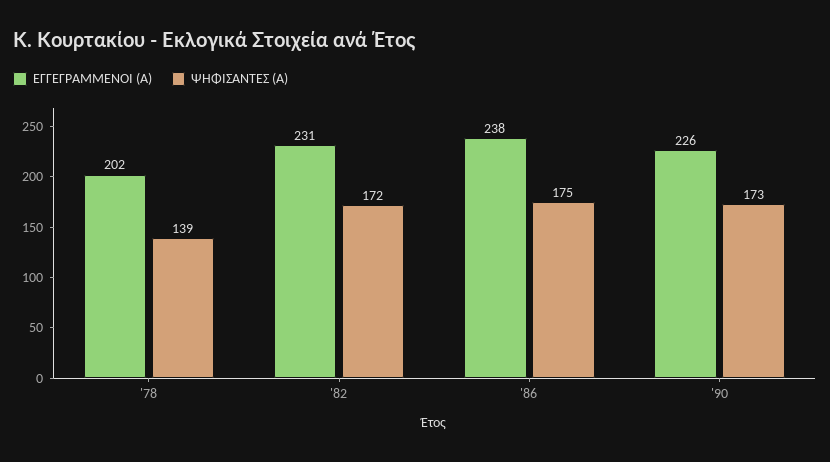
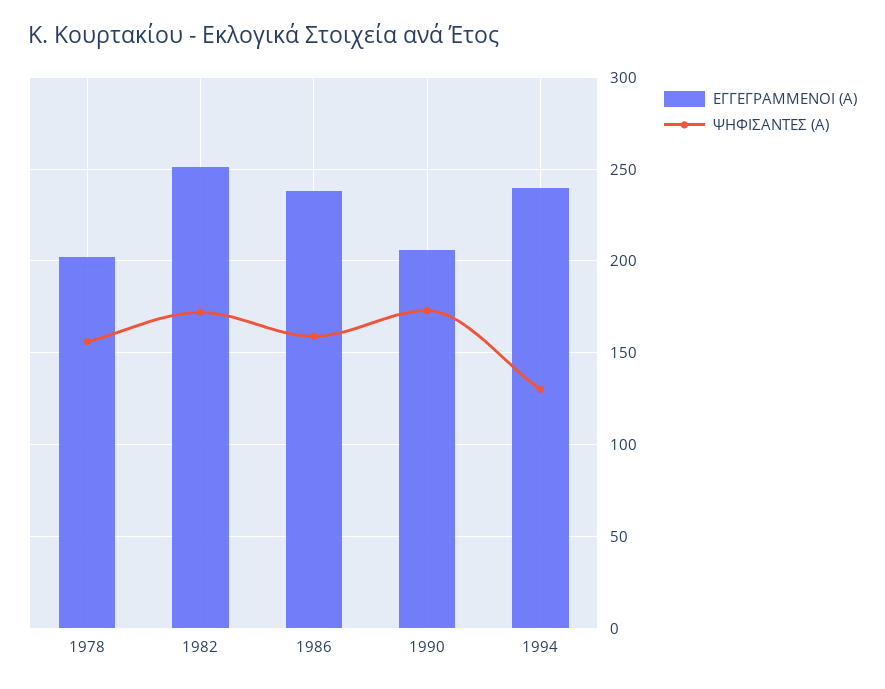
ΨΗΦΙΣΑΝΤΕΣ (Α), '78: 139 -> 155
ΕΓΓΕΓΡΑΜΜΕΝΟΙ (Α), '82: 231 -> 250
ΨΗΦΙΣΑΝΤΕΣ (Α), '86: 175 -> 160
ΕΓΓΕΓΡΑΜΜΕΝΟΙ (Α), '90: 226 -> 205
ΕΓΓΕΓΡΑΜΜΕΝΟΙ (Α), 1994: none -> 240
ΨΗΦΙΣΑΝΤΕΣ (Α), 1994: none -> 130

